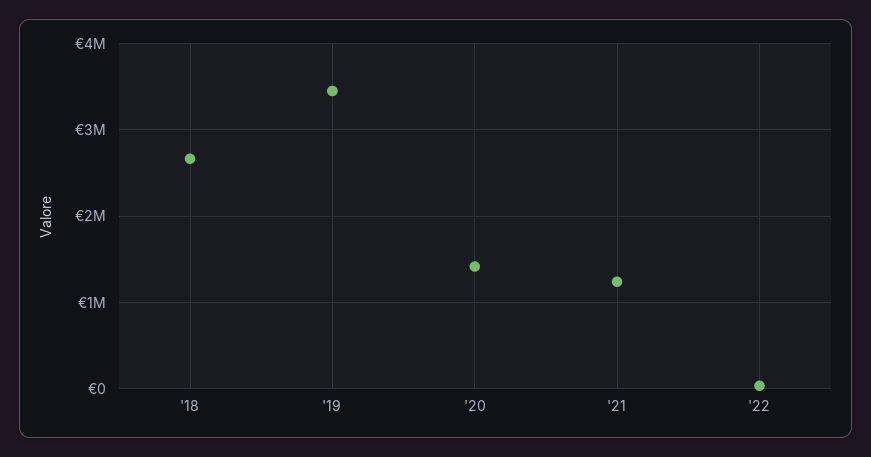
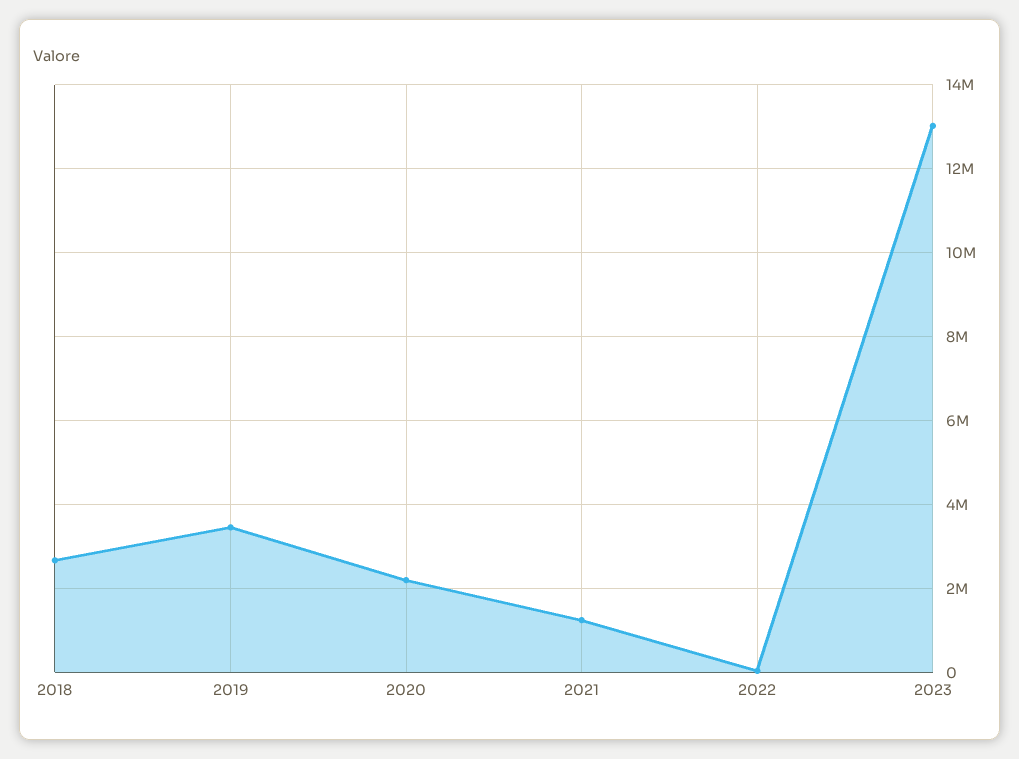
'20: 1400000 -> 2200000
2023: none -> 13000000

